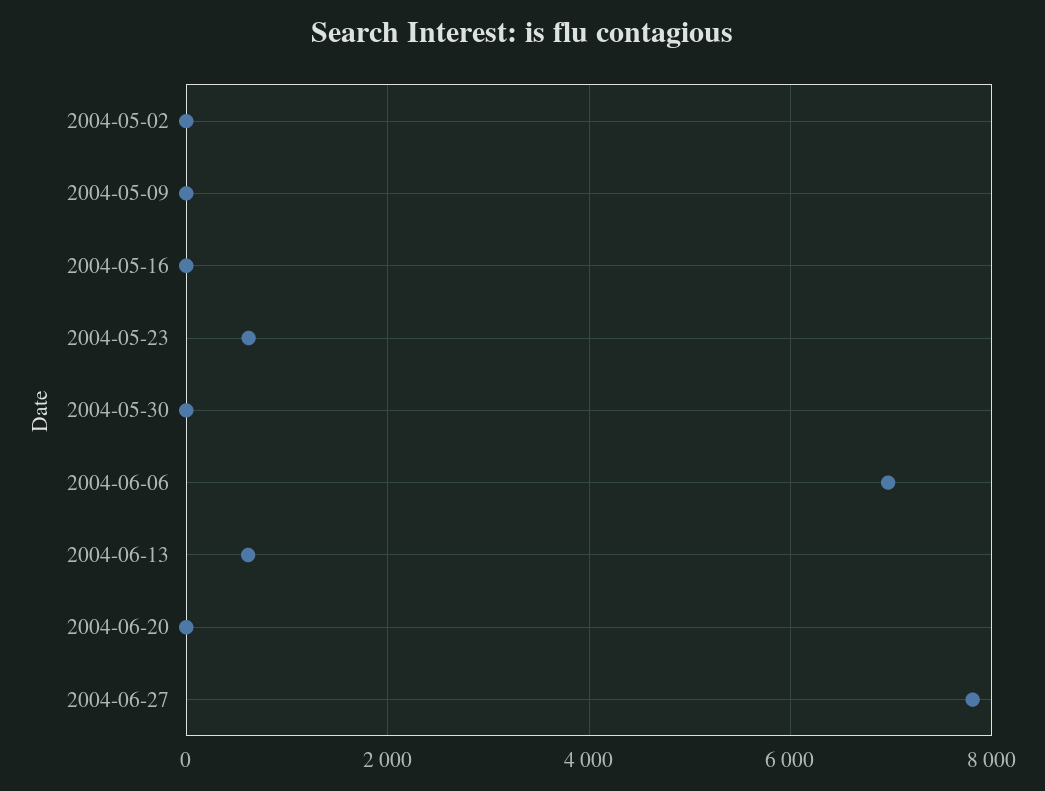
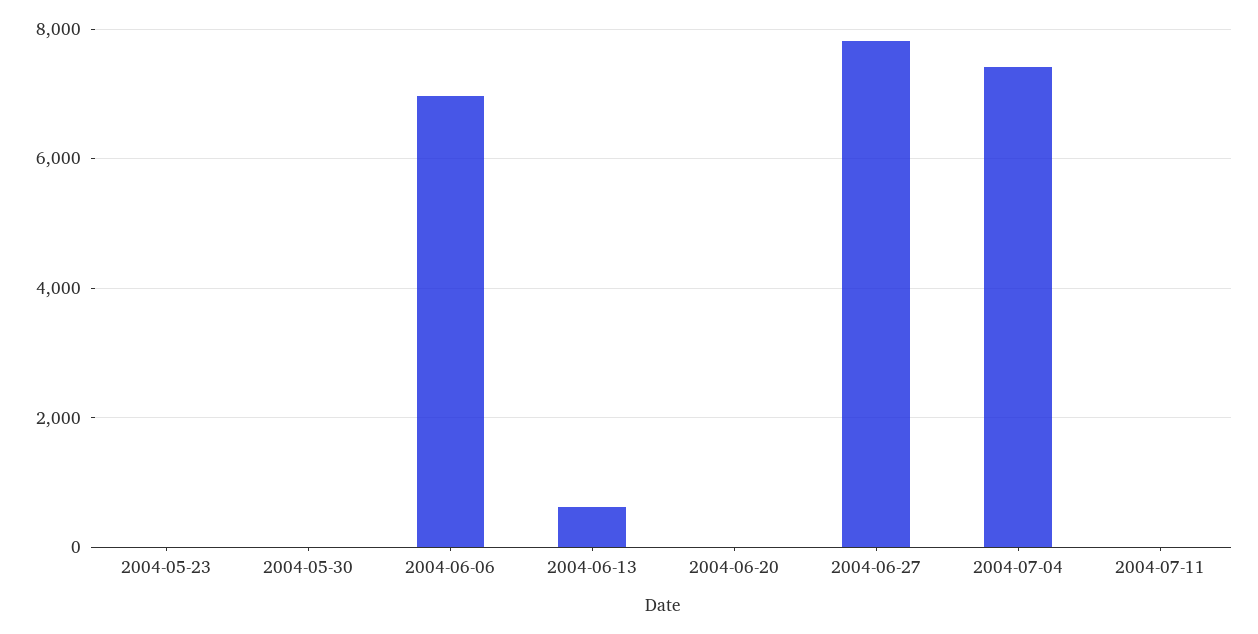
2004-05-02: 0 -> none
2004-05-09: 0 -> none
2004-05-16: 0 -> none
2004-05-23: 600 -> 0
2004-07-04: none -> 7400
2004-07-11: none -> 0

